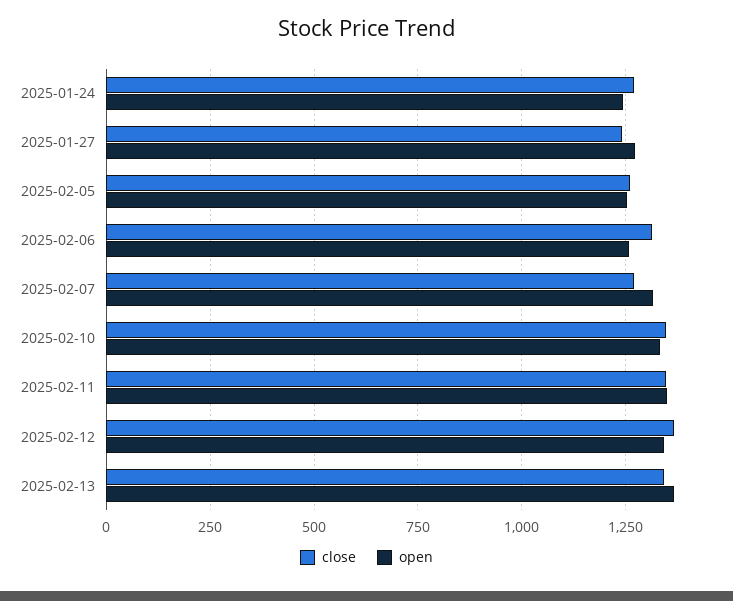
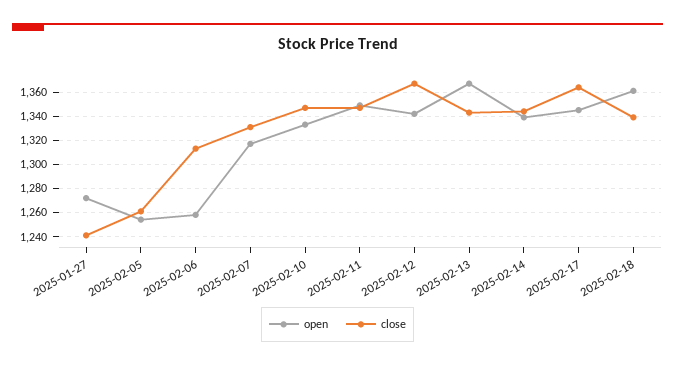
close, 2025-01-24: 1275 -> none
open, 2025-01-24: 1250 -> none
close, 2025-02-07: 1275 -> 1330
open, 2025-02-14: none -> 1340
close, 2025-02-14: none -> 1345
open, 2025-02-17: none -> 1345
close, 2025-02-17: none -> 1365
open, 2025-02-18: none -> 1360
close, 2025-02-18: none -> 1340

